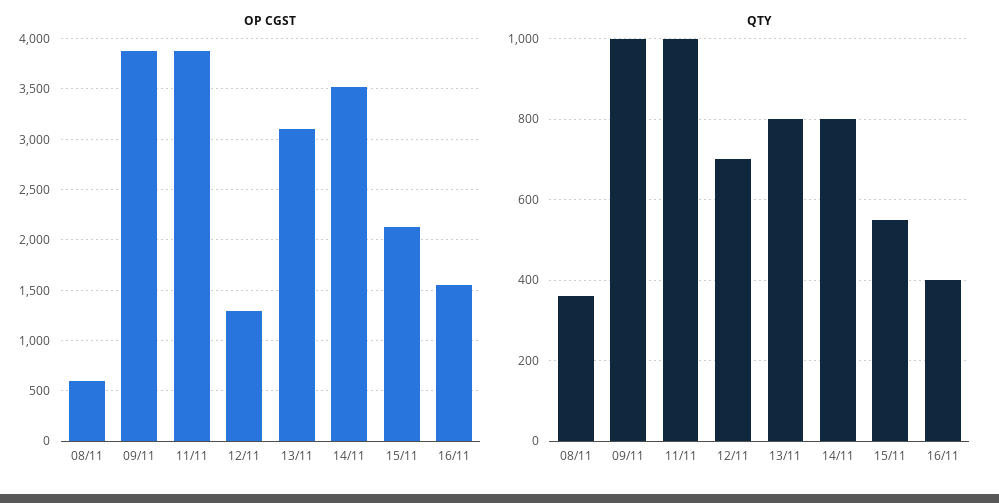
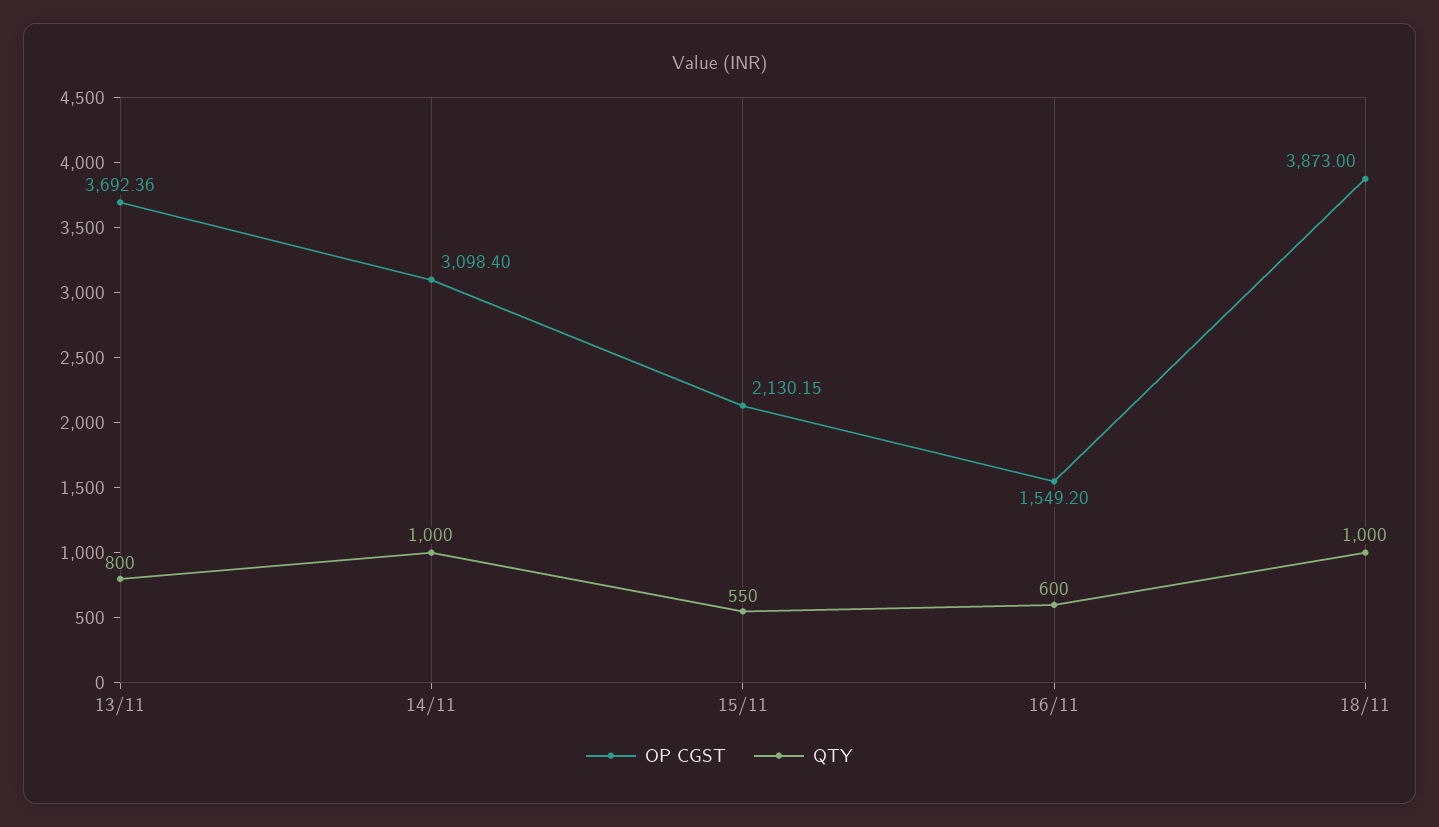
OP CGST, 08/11: 600 -> none
OP CGST, 09/11: 3900 -> none
OP CGST, 11/11: 3900 -> none
OP CGST, 12/11: 1300 -> none
OP CGST, 13/11: 3100 -> 3692.36
OP CGST, 14/11: 3500 -> 3098.4
QTY, 08/11: 360 -> none
QTY, 09/11: 1000 -> none
QTY, 11/11: 1000 -> none
QTY, 12/11: 700 -> none
QTY, 14/11: 800 -> 1000
QTY, 16/11: 400 -> 600
OP CGST, 18/11: none -> 3873
QTY, 18/11: none -> 1000

